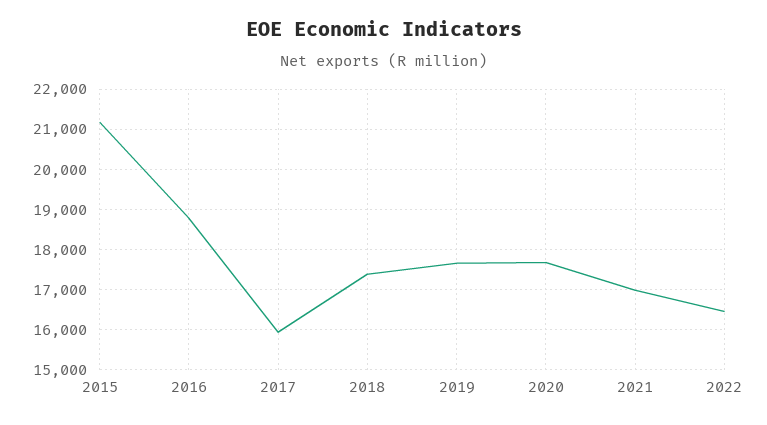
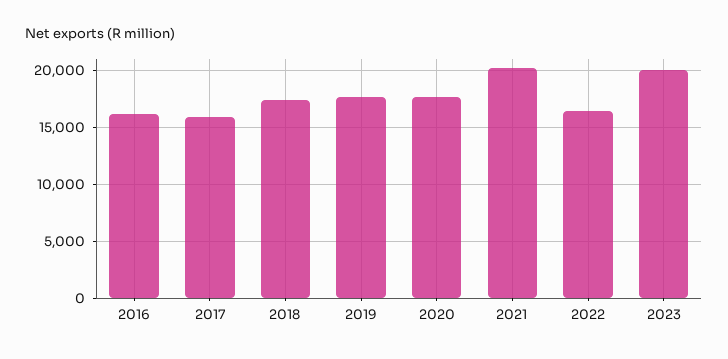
2015: 21200 -> none
2016: 18800 -> 16000
2021: 17000 -> 20000
2023: none -> 20000

